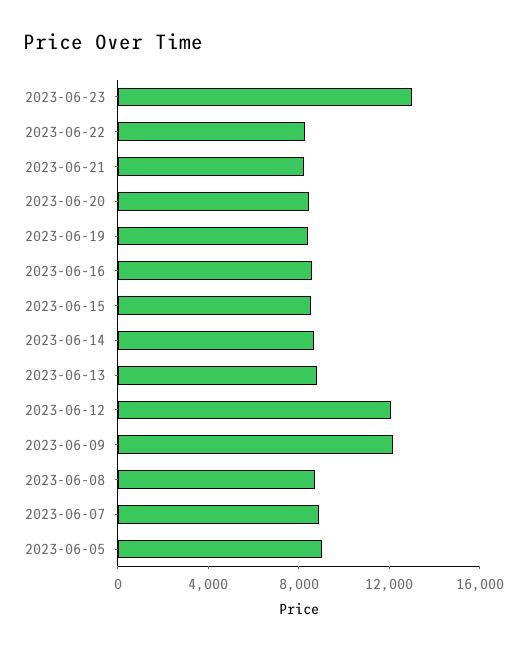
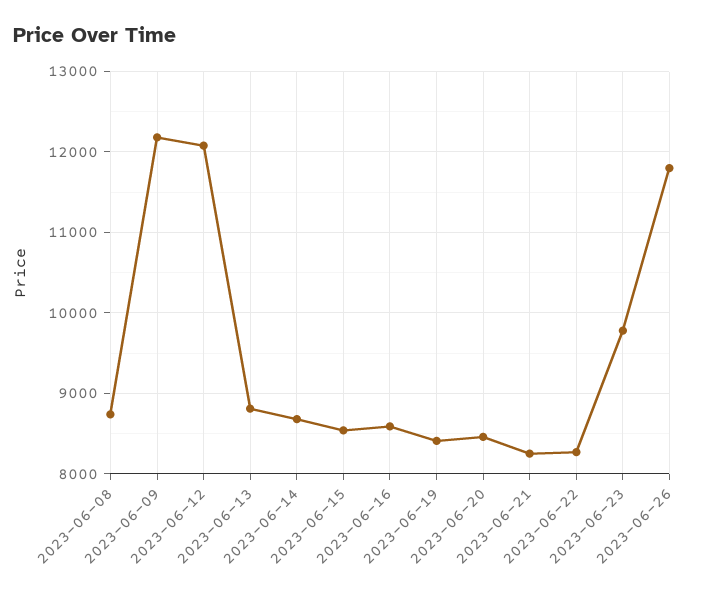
2023-06-23: 13000 -> 9800
2023-06-07: 9000 -> none
2023-06-05: 9000 -> none
2023-06-26: none -> 11800

